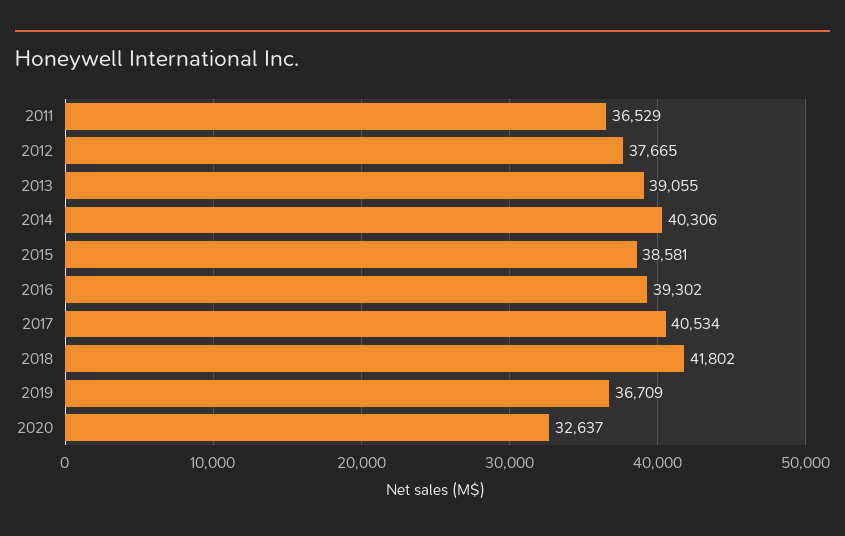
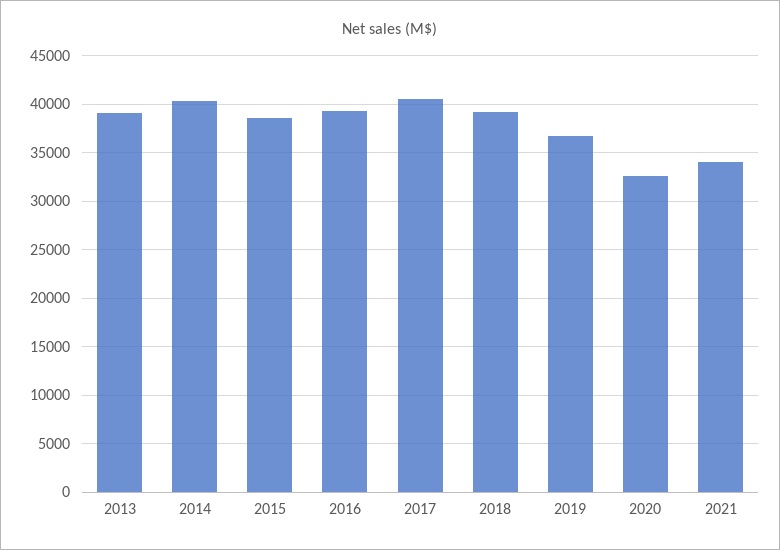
2011: 36529 -> none
2012: 37665 -> none
2018: 41802 -> 39000
2021: none -> 34000

